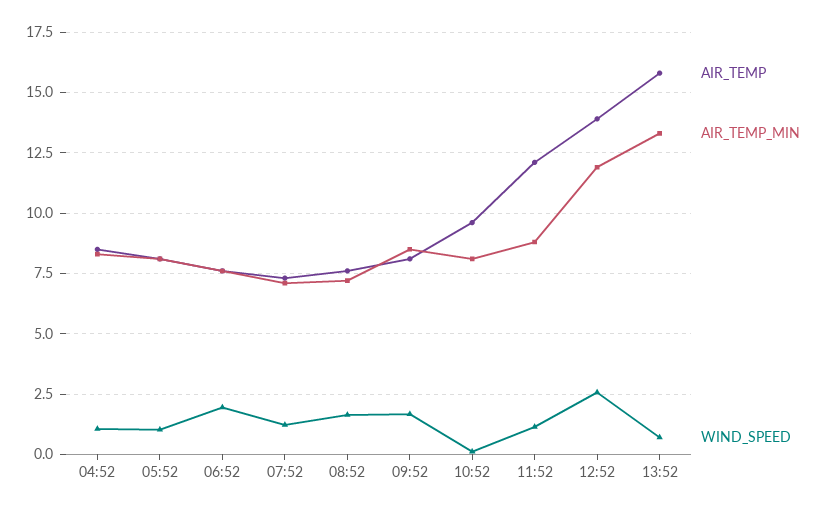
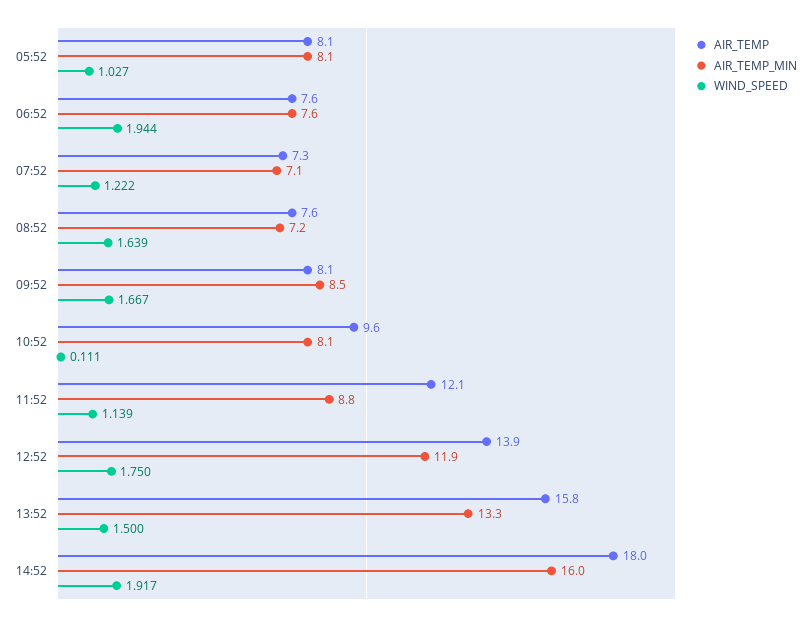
AIR_TEMP, 04:52: 8.5 -> none
AIR_TEMP_MIN, 04:52: 8.25 -> none
WIND_SPEED, 04:52: 1 -> none
WIND_SPEED, 12:52: 2.5 -> 1.75
WIND_SPEED, 13:52: 0.75 -> 1.5
AIR_TEMP, 14:52: none -> 18
AIR_TEMP_MIN, 14:52: none -> 16
WIND_SPEED, 14:52: none -> 1.917

